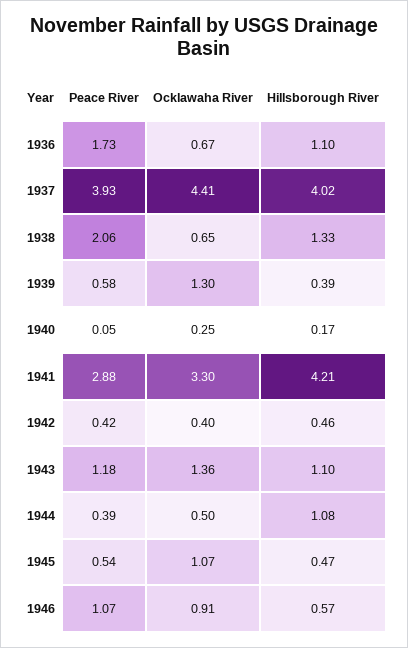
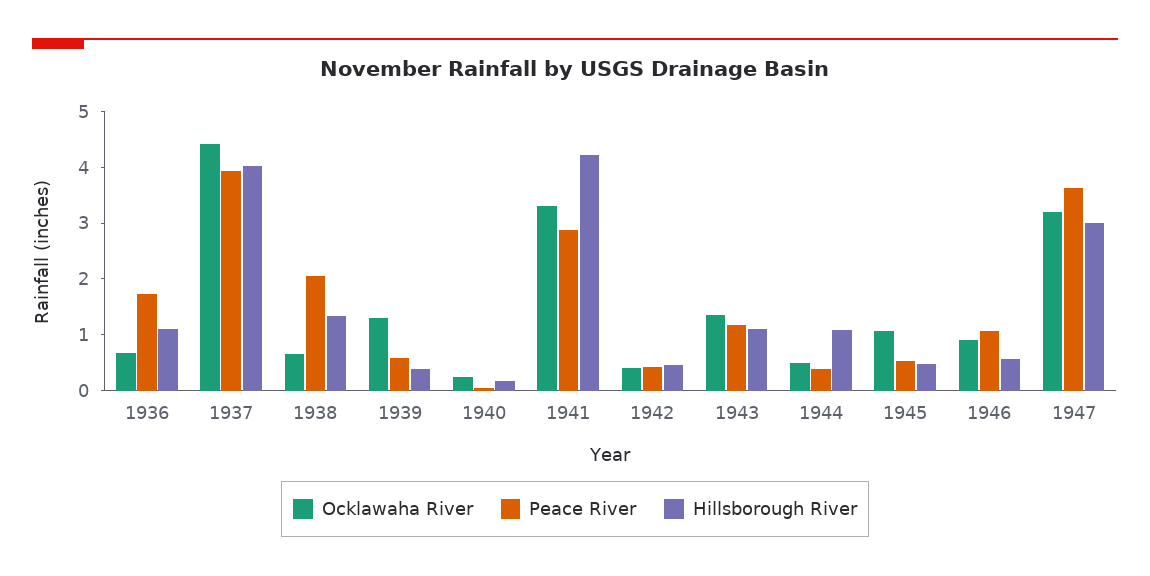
Ocklawaha River, 1947: none -> 3.2
Peace River, 1947: none -> 3.6
Hillsborough River, 1947: none -> 3

